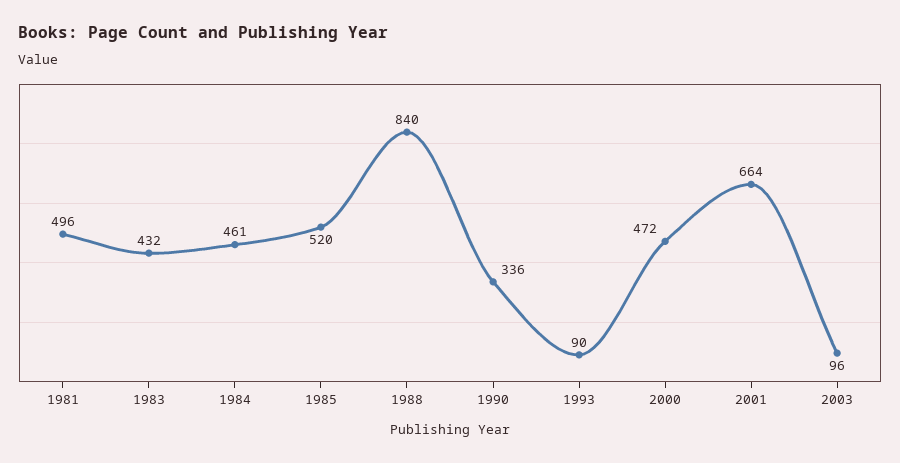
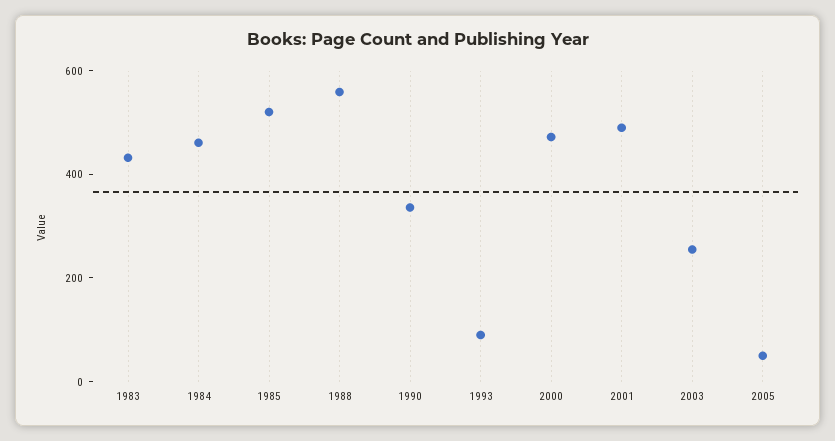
1981: 496 -> none
1988: 840 -> 550
2001: 664 -> 500
2003: 96 -> 250
2005: none -> 50

